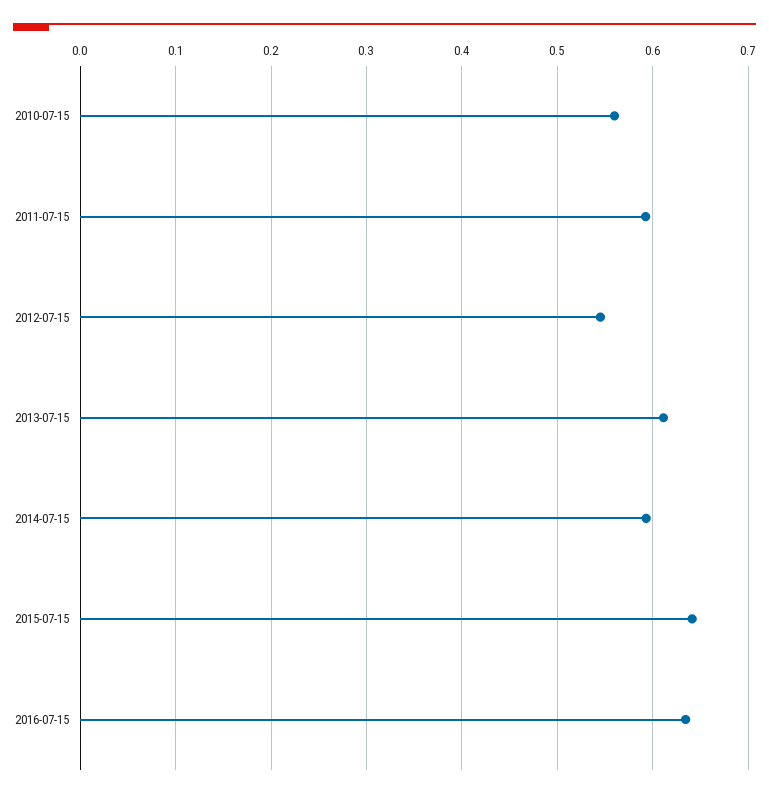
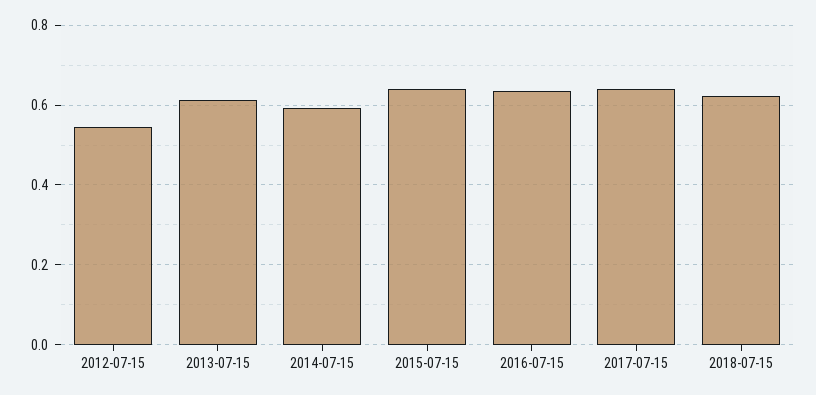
2010-07-15: 0.56 -> none
2011-07-15: 0.59 -> none
2017-07-15: none -> 0.64
2018-07-15: none -> 0.62

